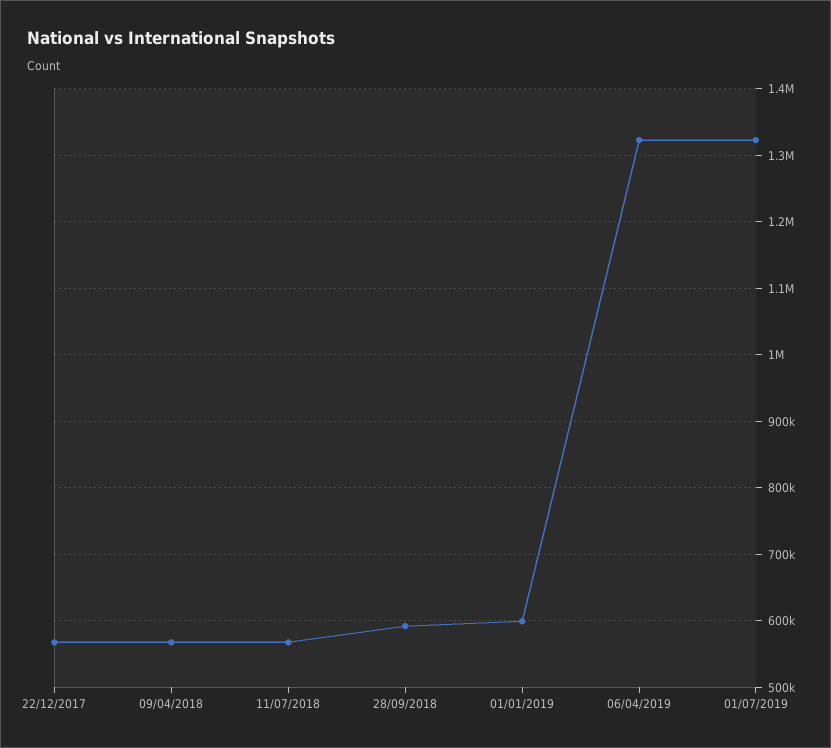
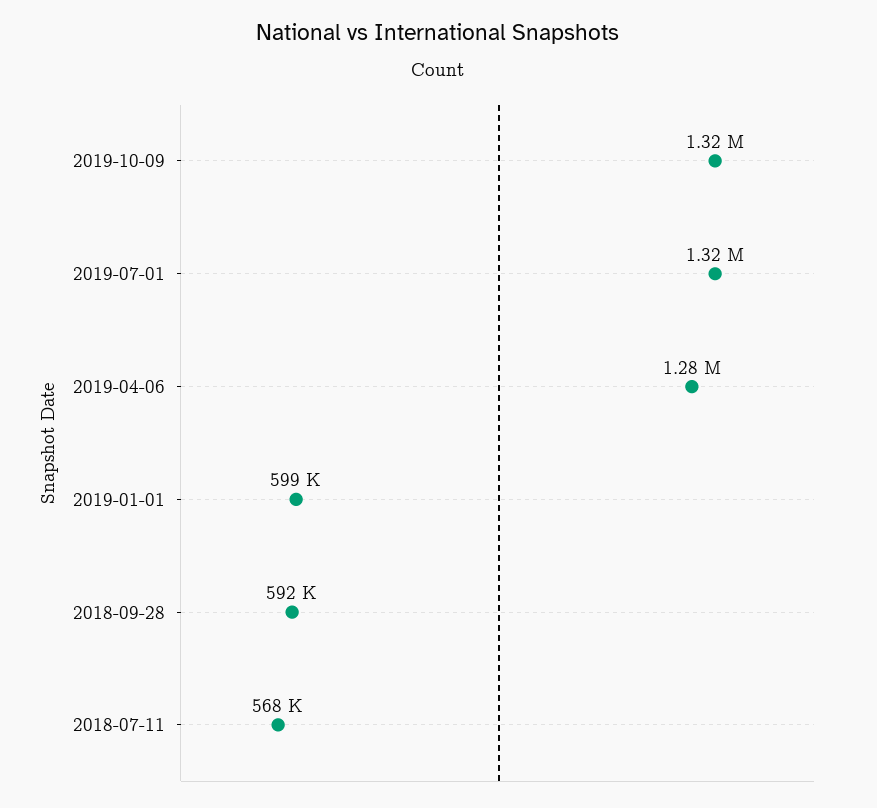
22/12/2017: 570000 -> none
09/04/2018: 570000 -> none
06/04/2019: 1320000 -> 1280000
2019-10-09: none -> 1320000

